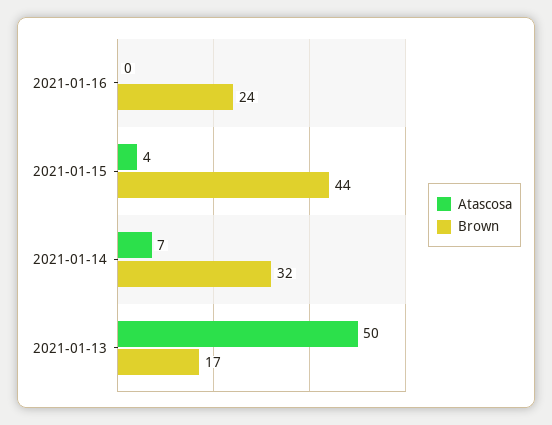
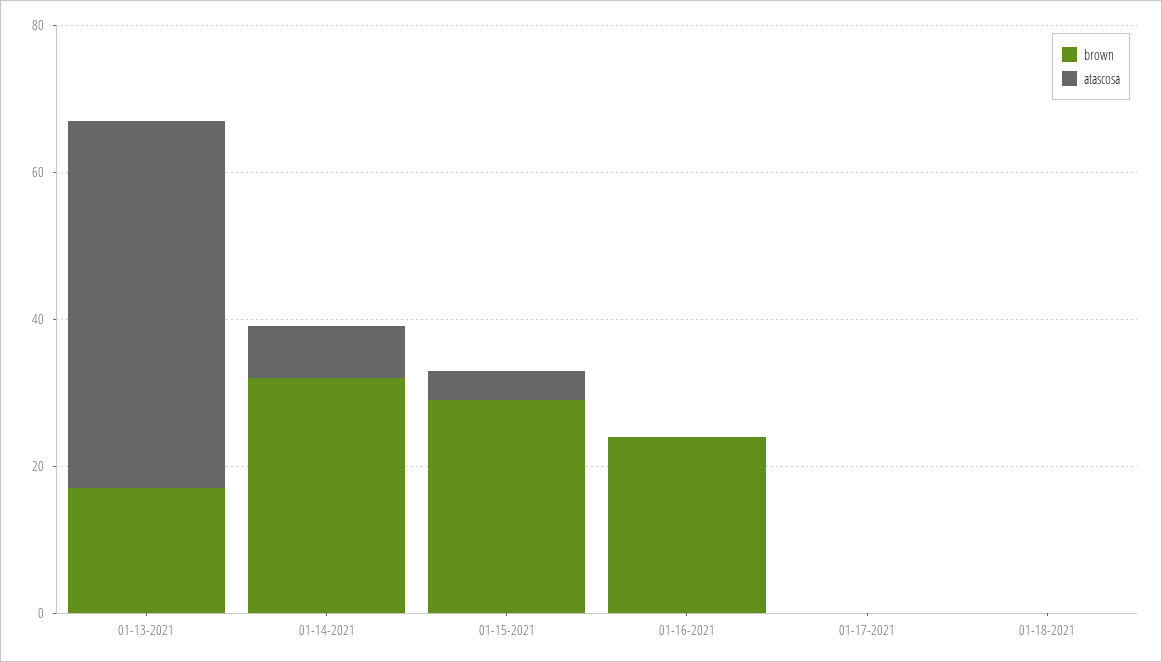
Brown, 2021-01-15: 44 -> 30
Brown, 01-17-2021: none -> 0
Atascosa, 01-17-2021: none -> 0
Brown, 01-18-2021: none -> 0
Atascosa, 01-18-2021: none -> 0

